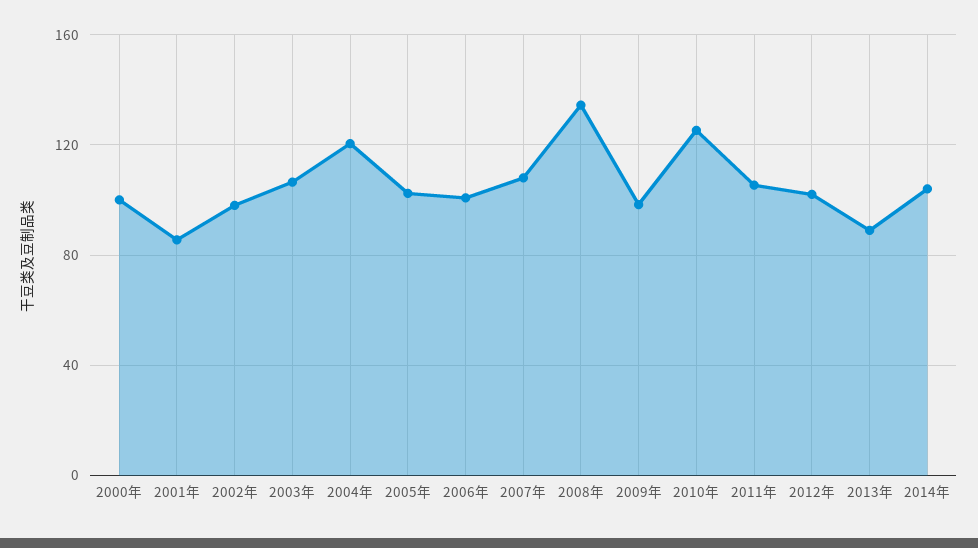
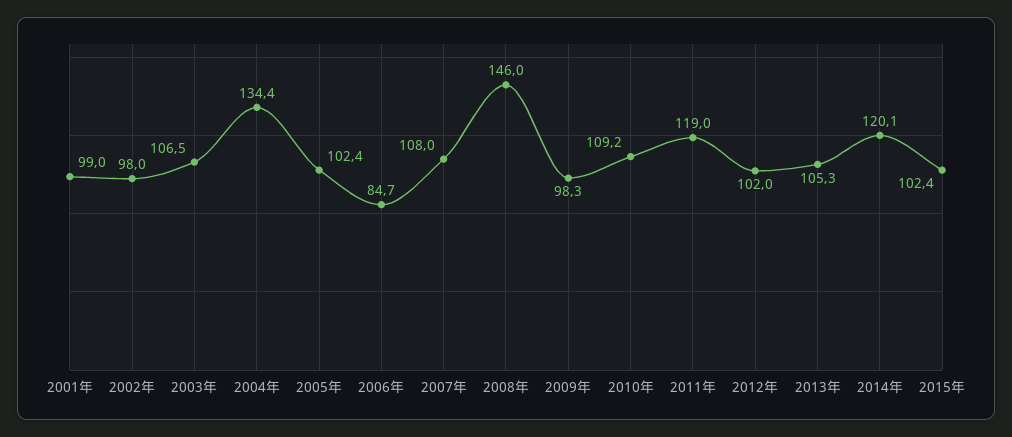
2000年: 100 -> none
2001年: 85 -> 99
2004年: 120 -> 134.4
2006年: 100 -> 84.7
2008年: 135 -> 146
2010年: 125 -> 109.2
2011年: 105 -> 119
2013年: 90 -> 105.3
2014年: 105 -> 120.1
2015年: none -> 102.4

